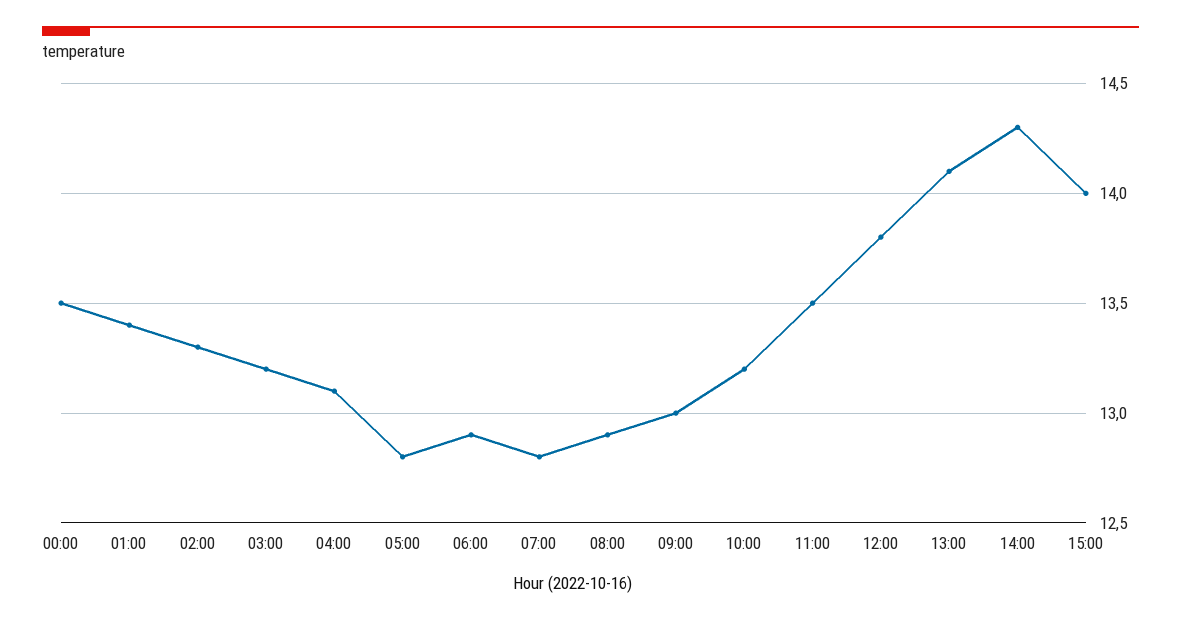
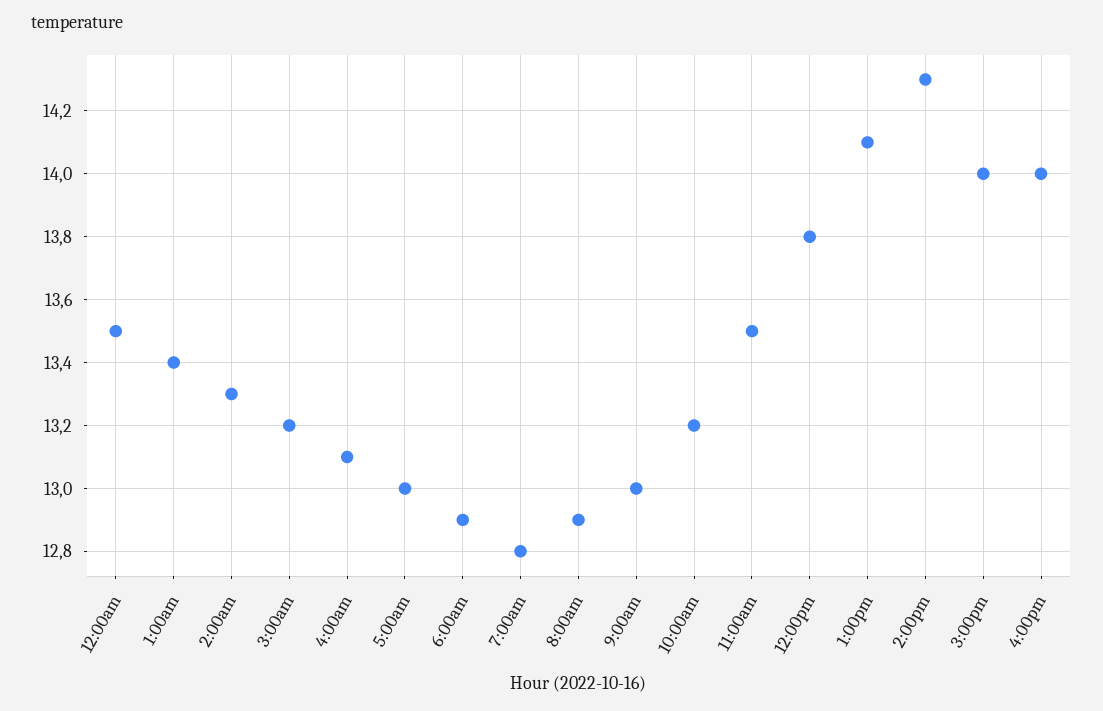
05:00: 12.8 -> 13
4:00pm: none -> 14

